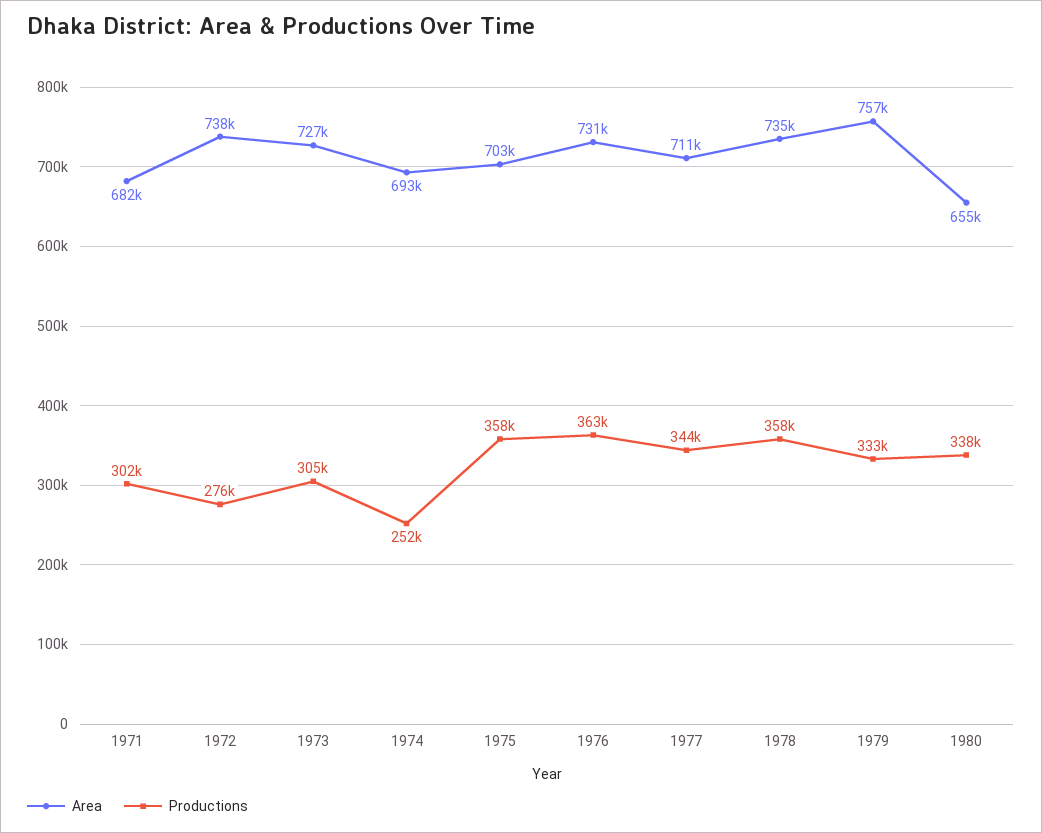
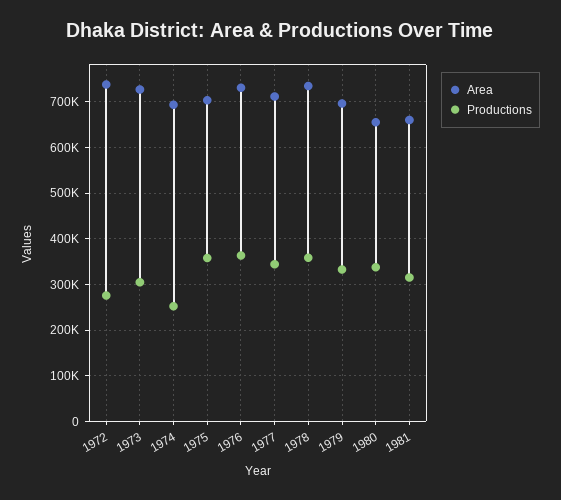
Area, 1971: 682000 -> none
Productions, 1971: 302000 -> none
Area, 1979: 757000 -> 700000
Area, 1981: none -> 660000
Productions, 1981: none -> 320000

